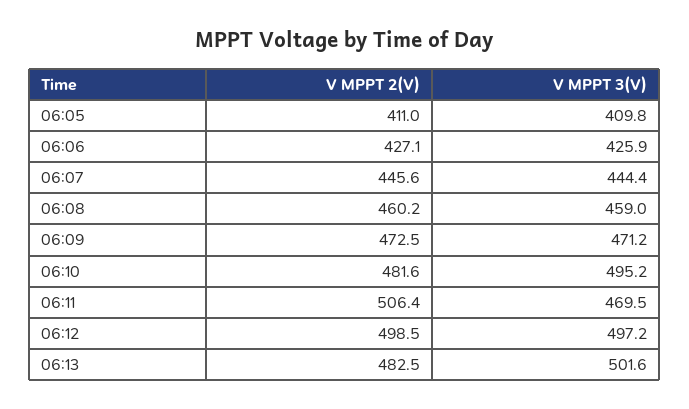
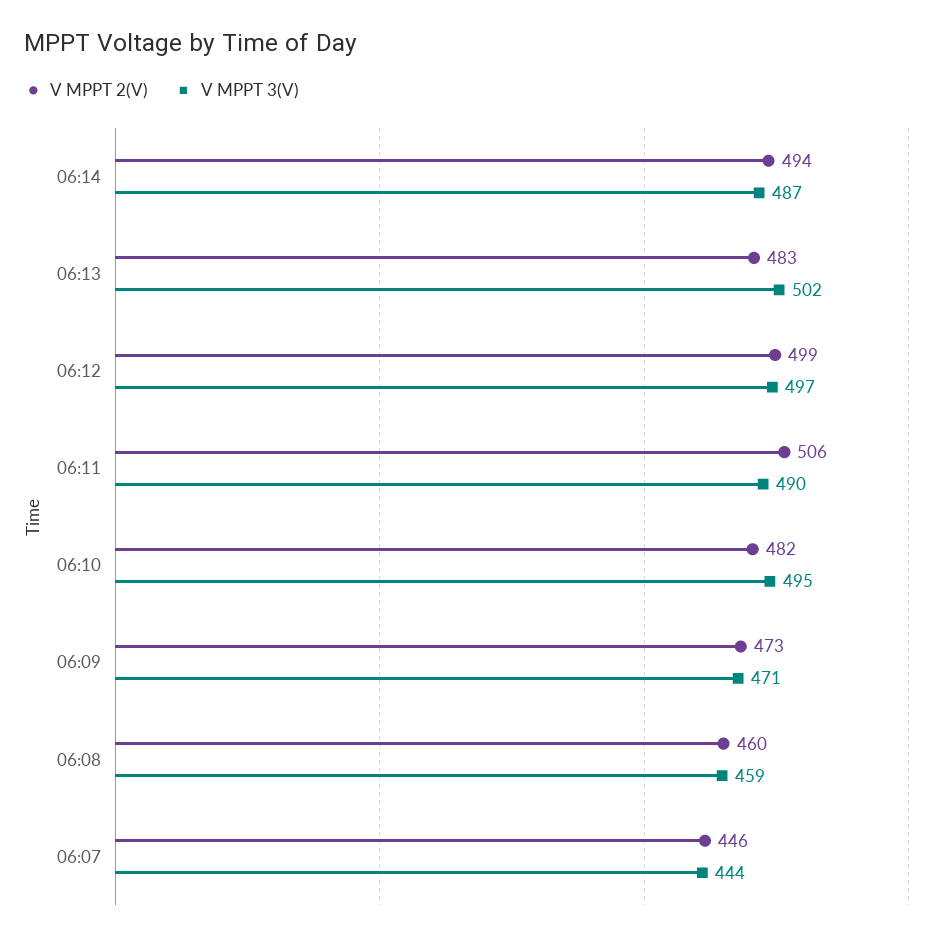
V MPPT 2(V), 06:05: 411 -> none
V MPPT 3(V), 06:05: 409.8 -> none
V MPPT 2(V), 06:06: 427.1 -> none
V MPPT 3(V), 06:06: 425.9 -> none
V MPPT 3(V), 06:11: 469.5 -> 490
V MPPT 2(V), 06:14: none -> 494
V MPPT 3(V), 06:14: none -> 487

